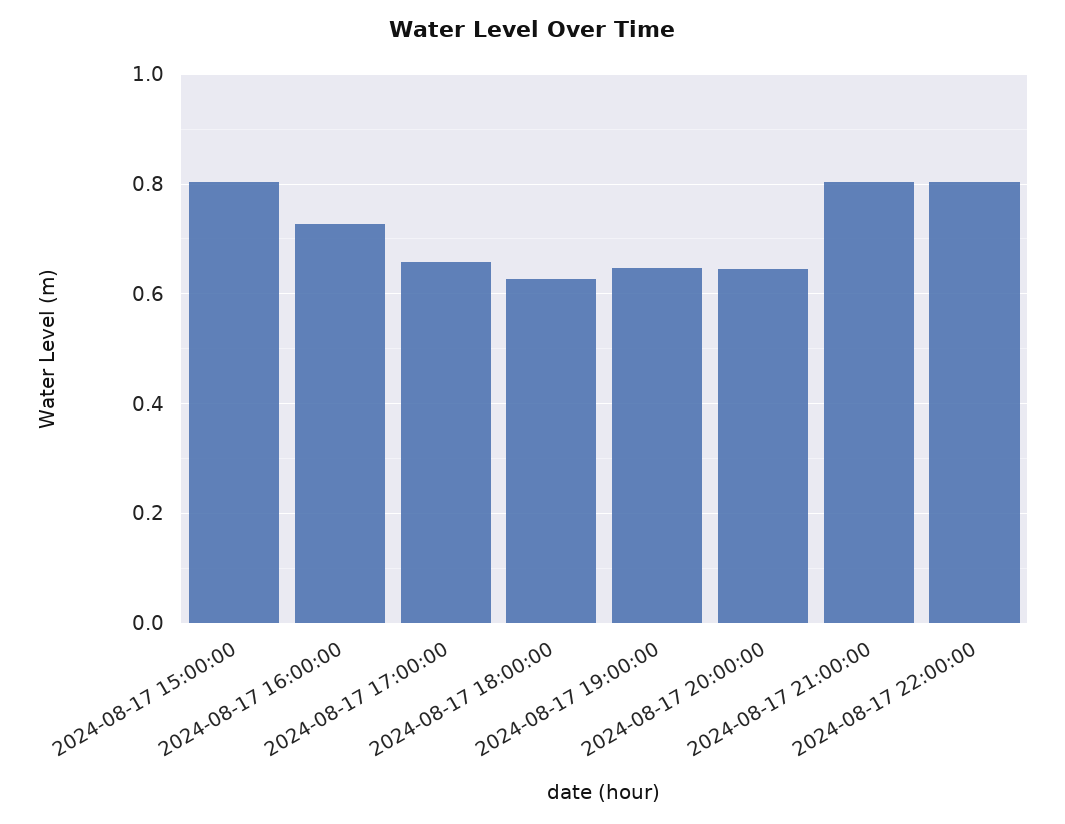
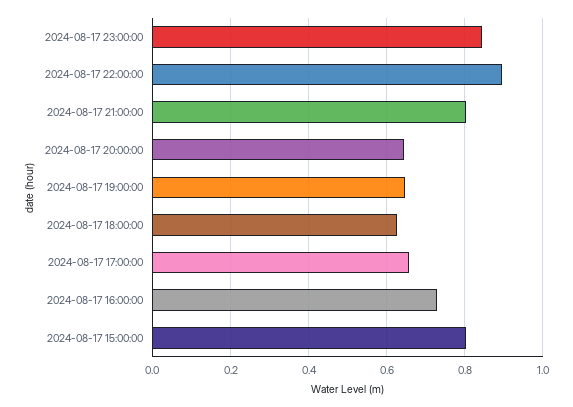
2024-08-17 22:00:00: 0.8 -> 0.9
2024-08-17 23:00:00: none -> 0.84

